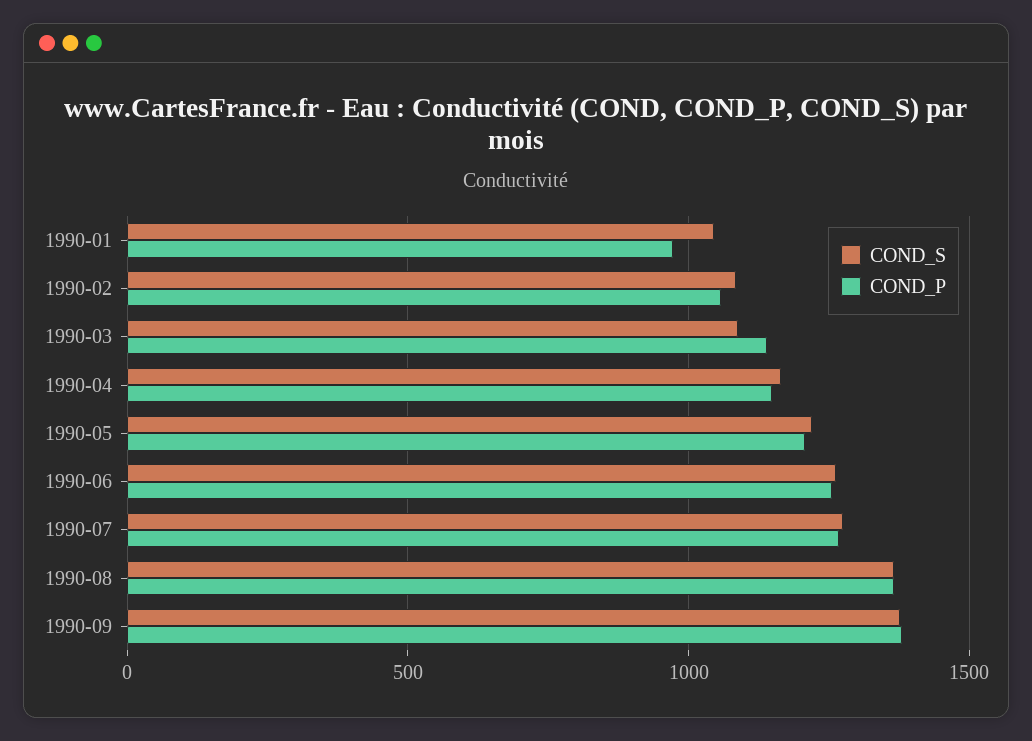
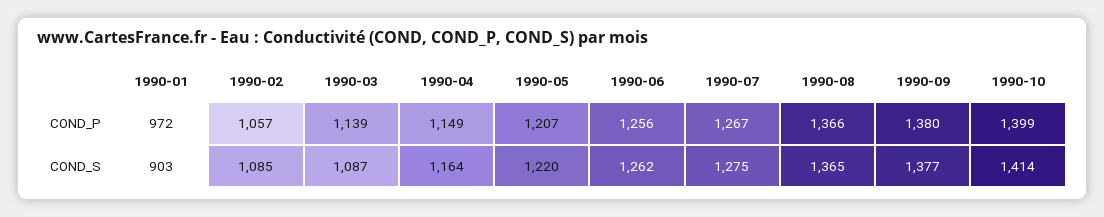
COND_S, 1990-01: 1050 -> 903
COND_P, 1990-10: none -> 1399
COND_S, 1990-10: none -> 1414

